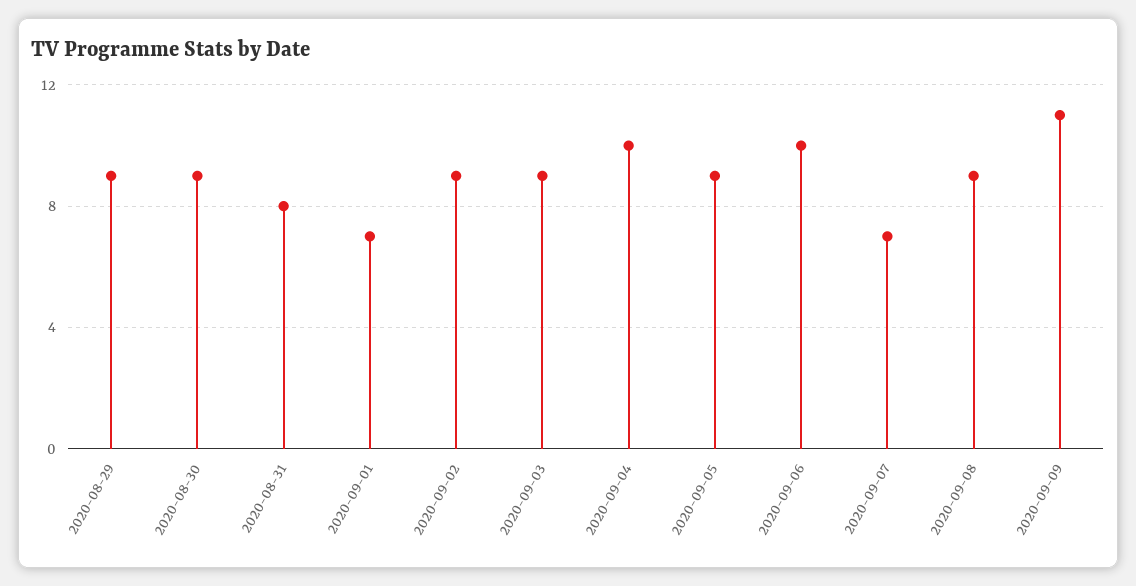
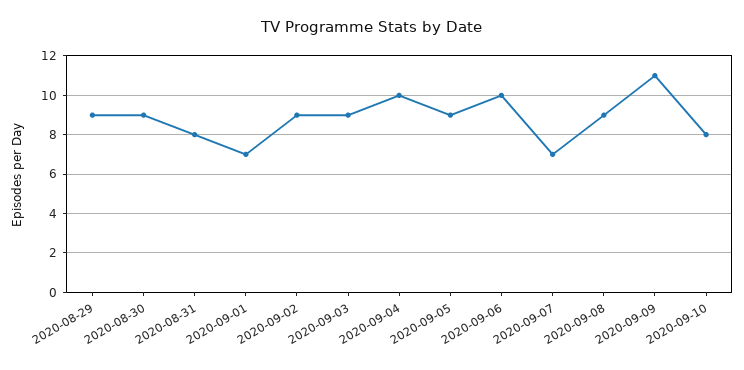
2020-09-10: none -> 8

